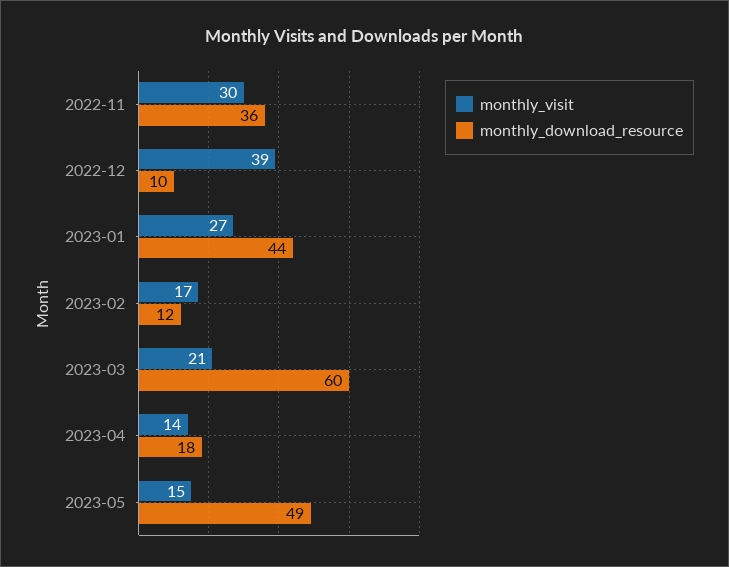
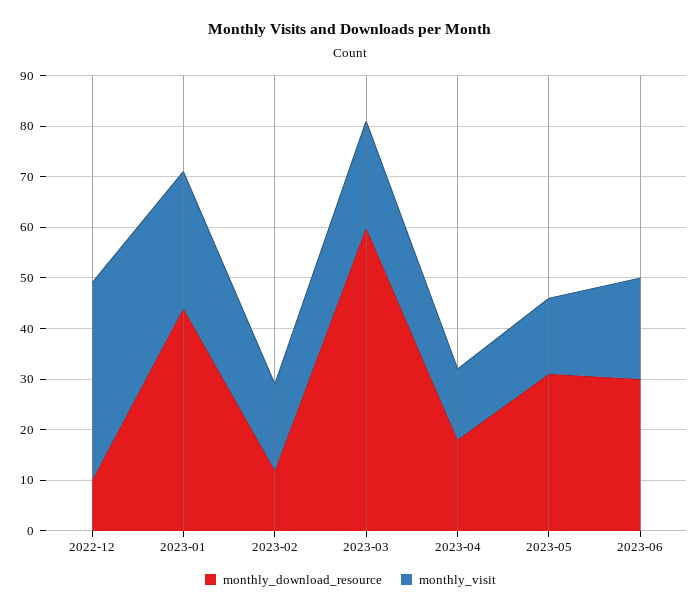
monthly_visit, 2022-11: 30 -> none
monthly_download_resource, 2022-11: 36 -> none
monthly_download_resource, 2023-05: 49 -> 30
monthly_download_resource, 2023-06: none -> 30
monthly_visit, 2023-06: none -> 20

